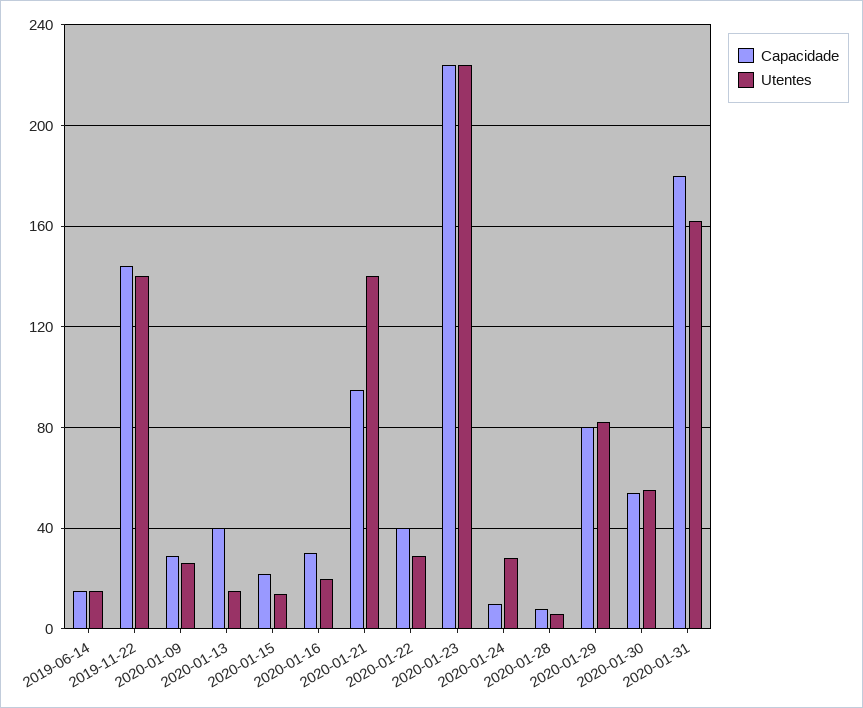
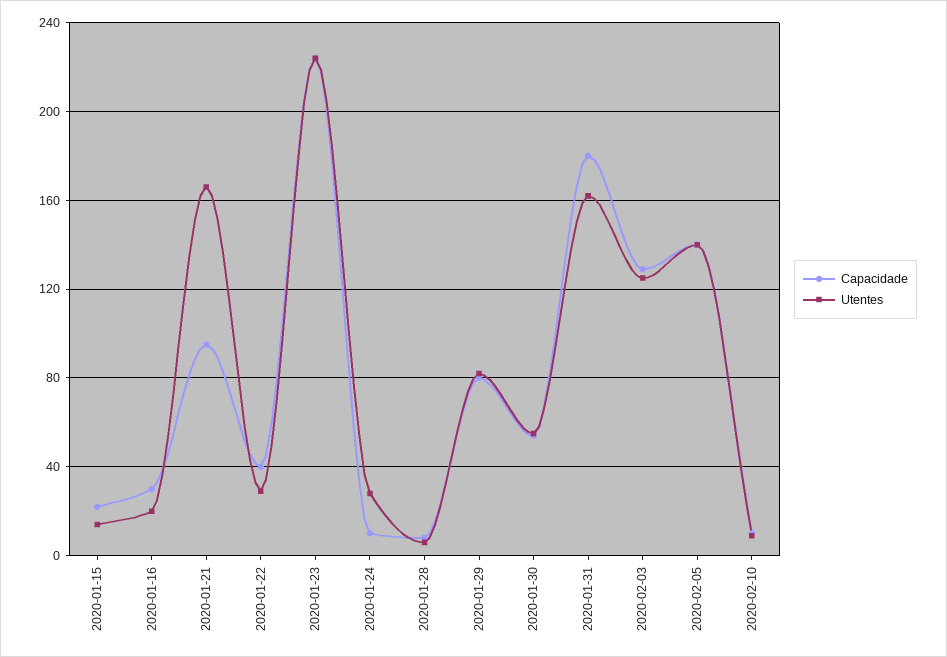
Capacidade, 2019-06-14: 15 -> none
Utentes, 2019-06-14: 15 -> none
Capacidade, 2019-11-22: 145 -> none
Utentes, 2019-11-22: 140 -> none
Capacidade, 2020-01-09: 30 -> none
Utentes, 2020-01-09: 25 -> none
Capacidade, 2020-01-13: 40 -> none
Utentes, 2020-01-13: 15 -> none
Utentes, 2020-01-21: 140 -> 165
Capacidade, 2020-02-03: none -> 130
Utentes, 2020-02-03: none -> 125
Capacidade, 2020-02-05: none -> 140
Utentes, 2020-02-05: none -> 140
Capacidade, 2020-02-10: none -> 10
Utentes, 2020-02-10: none -> 10

